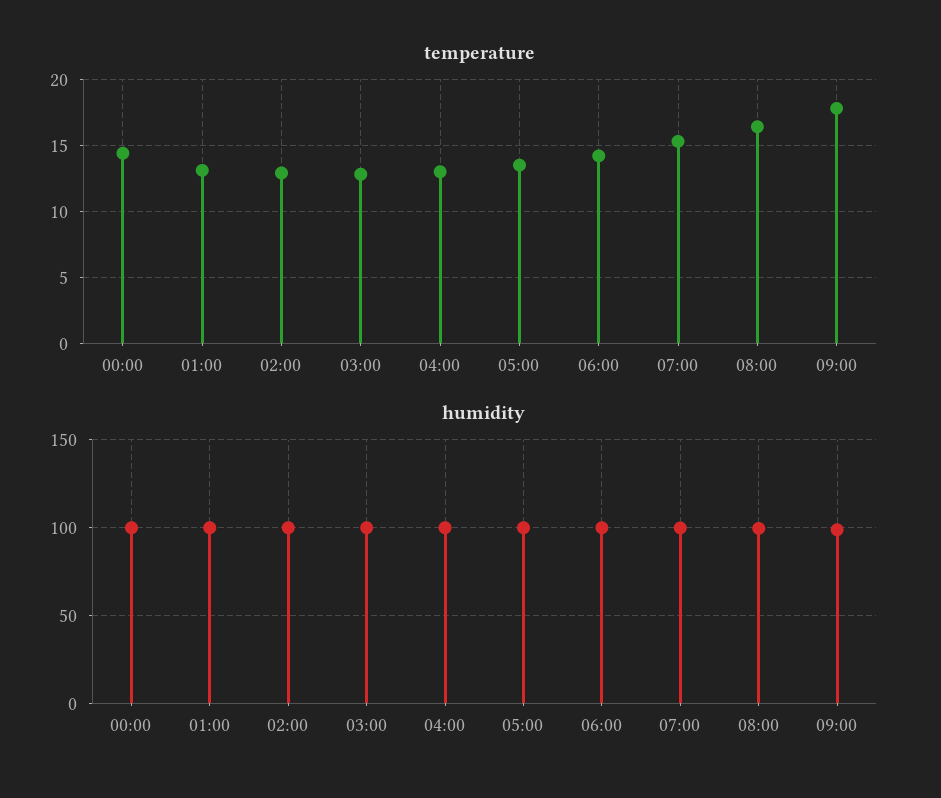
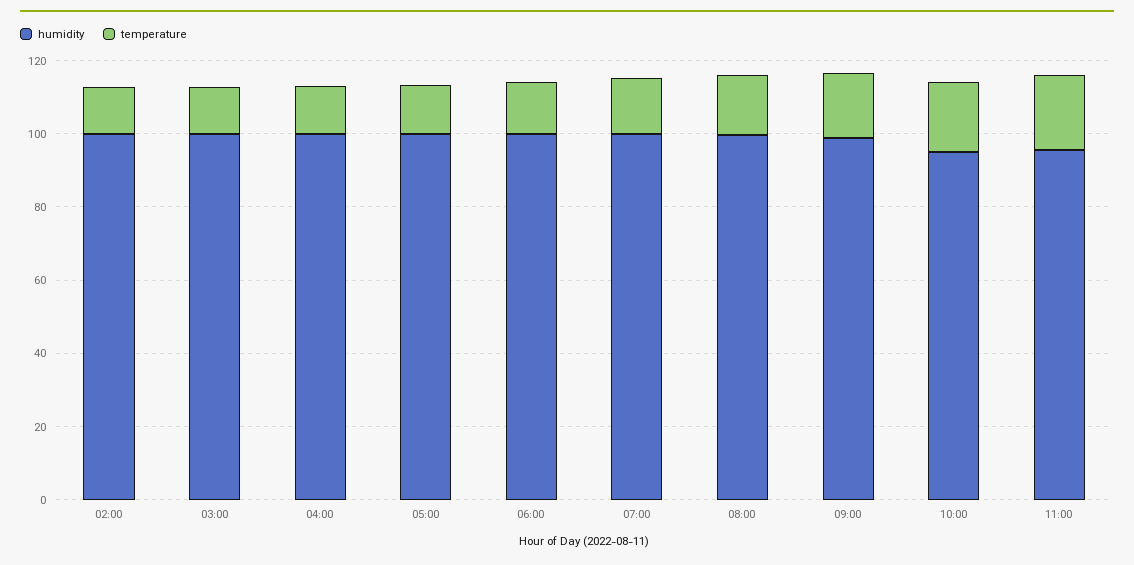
temperature, 00:00: 14.5 -> none
temperature, 01:00: 13 -> none
humidity, 00:00: 100 -> none
humidity, 01:00: 100 -> none
humidity, 10:00: none -> 95
temperature, 10:00: none -> 20
humidity, 11:00: none -> 95
temperature, 11:00: none -> 20

